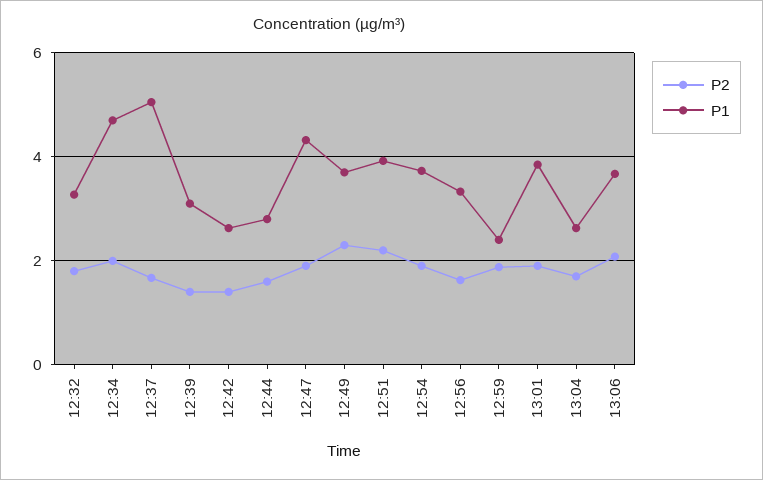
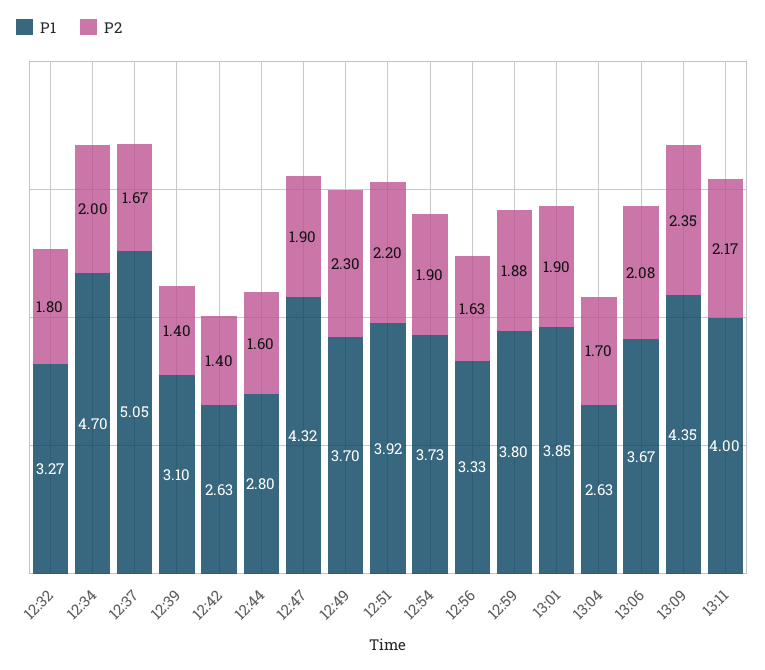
P1, 12:59: 2.4 -> 3.8
P1, 13:09: none -> 4.35
P2, 13:09: none -> 2.35
P1, 13:11: none -> 4
P2, 13:11: none -> 2.17

